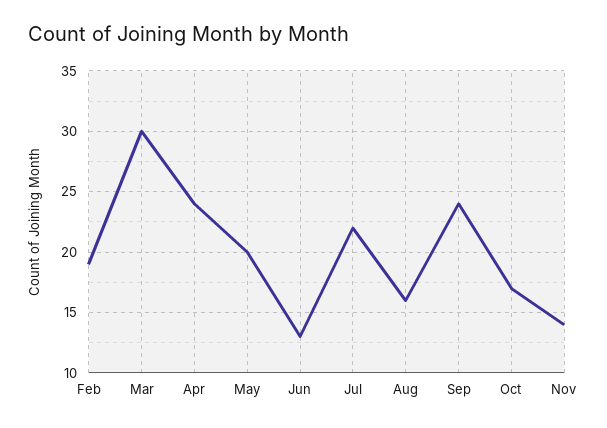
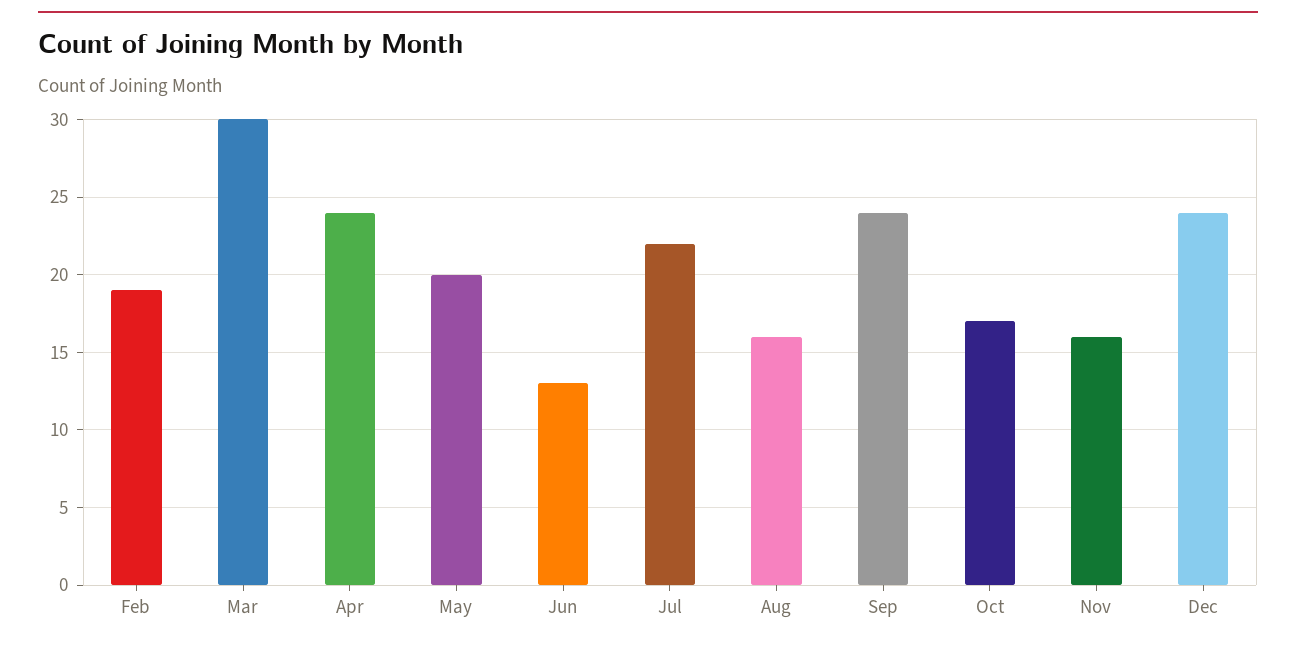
Nov: 14 -> 16
Dec: none -> 24

